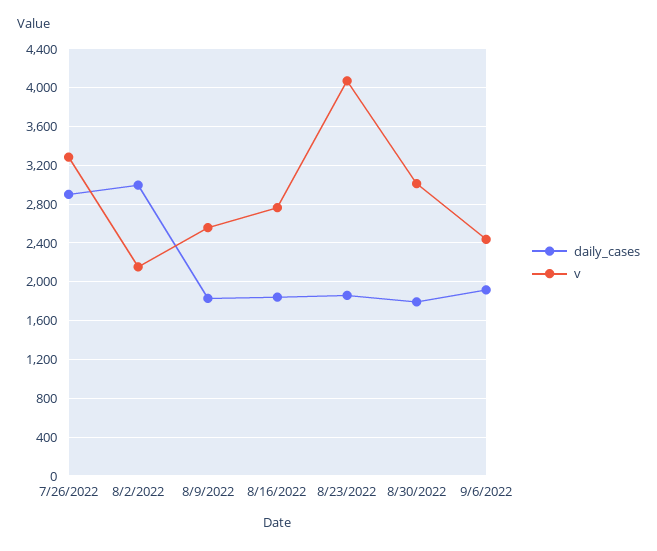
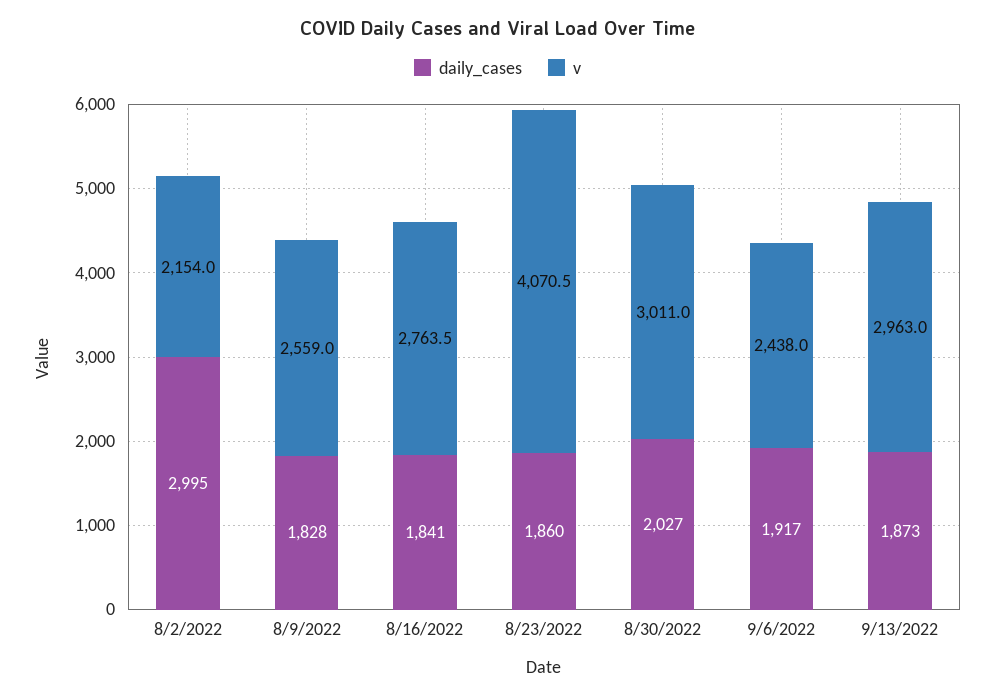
daily_cases, 7/26/2022: 2900 -> none
v, 7/26/2022: 3300 -> none
daily_cases, 8/30/2022: 1800 -> 2027
daily_cases, 9/13/2022: none -> 1873
v, 9/13/2022: none -> 2963

